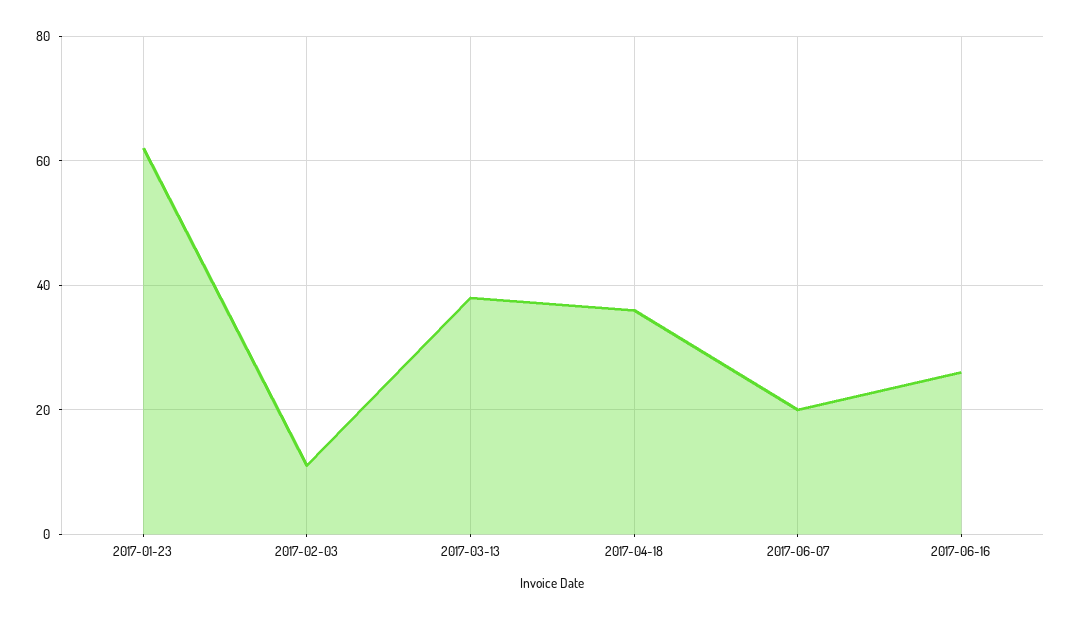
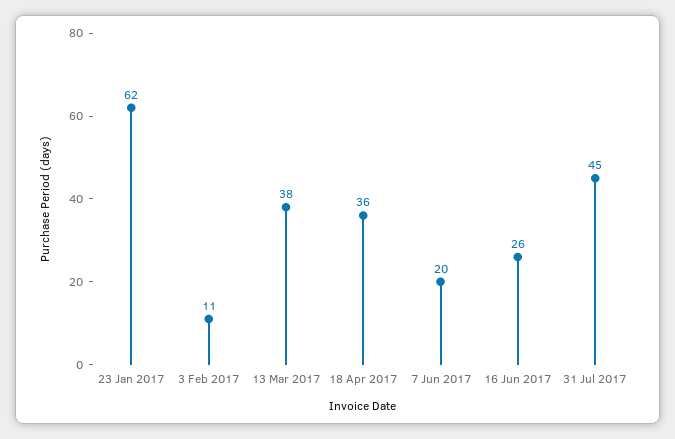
31 Jul 2017: none -> 45

